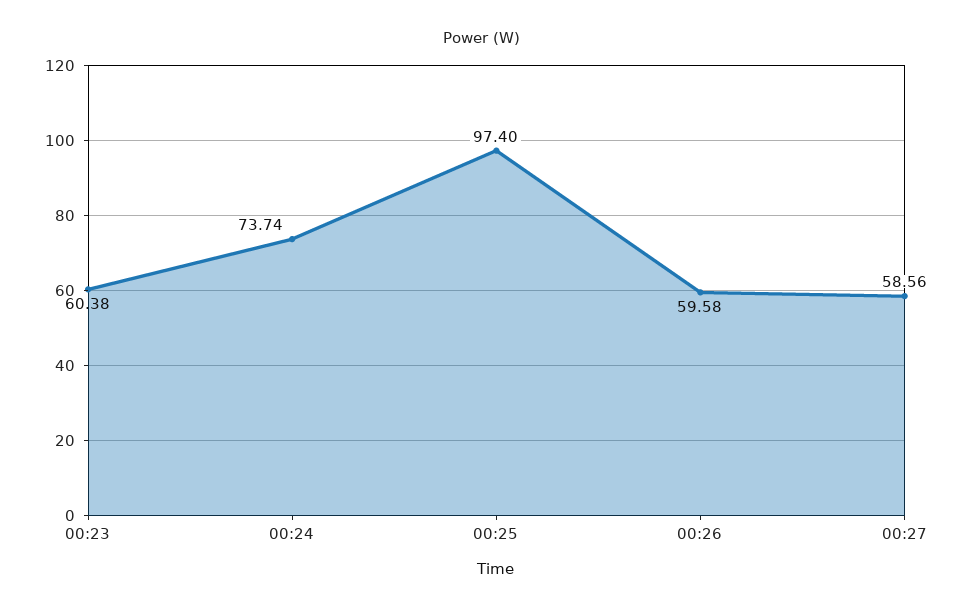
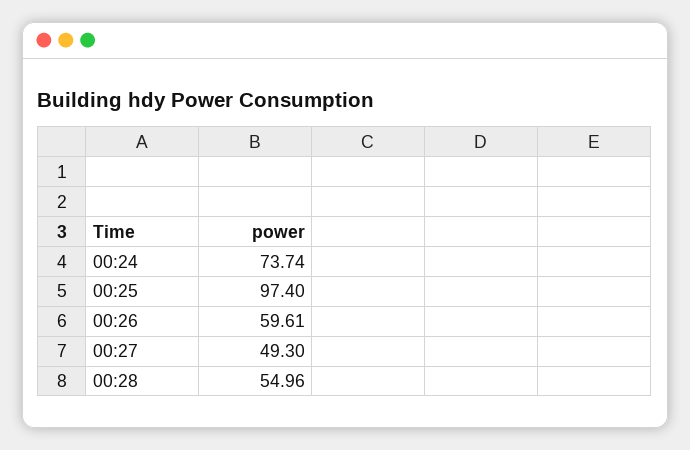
00:23: 60.38 -> none
00:26: 59.58 -> 59.61
00:27: 58.56 -> 49.3
00:28: none -> 54.96

